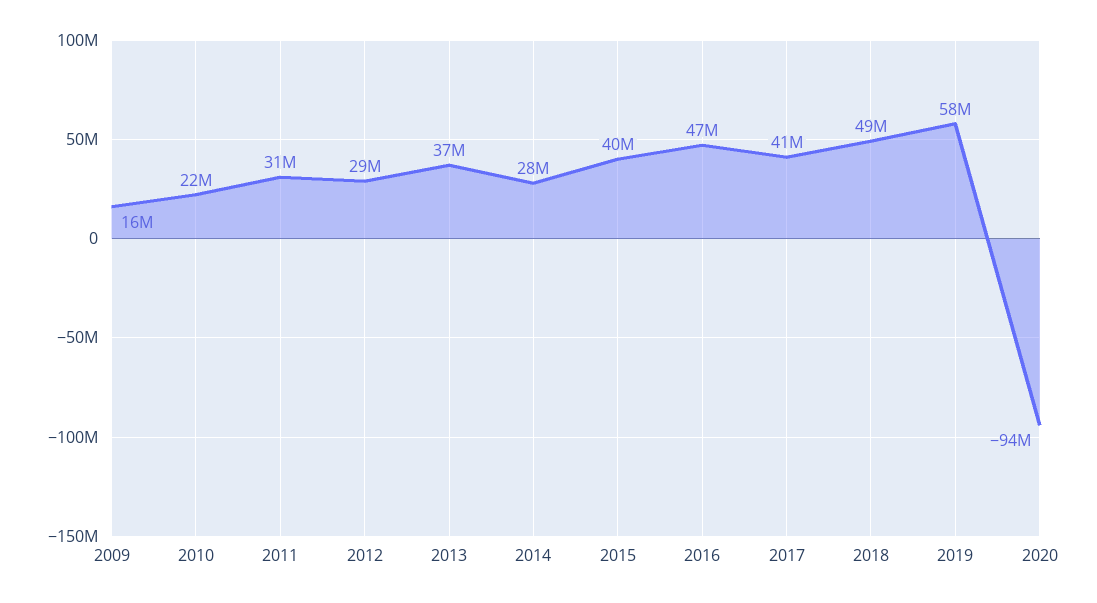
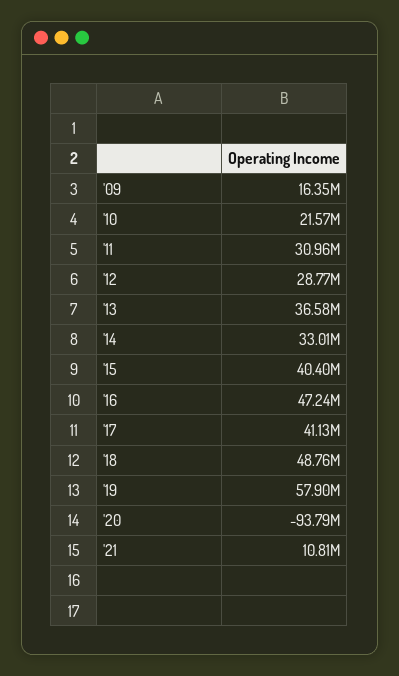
2014: 28000000 -> 33010000
'21: none -> 10810000

